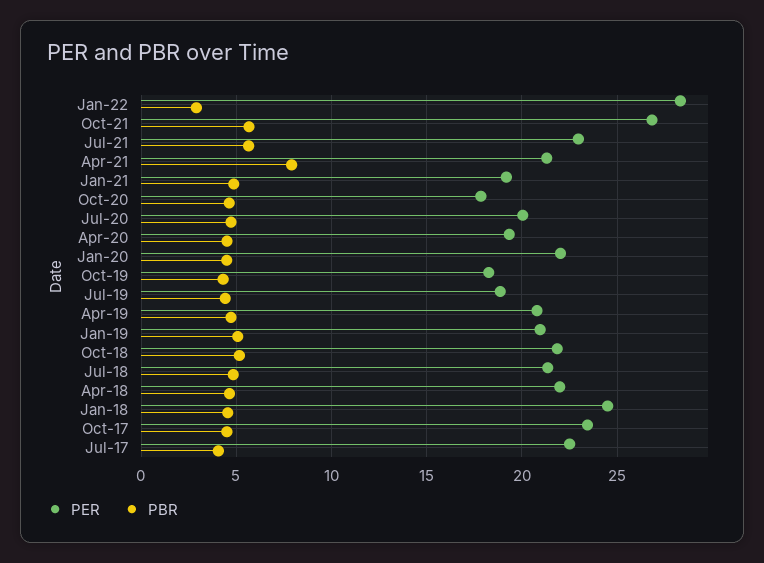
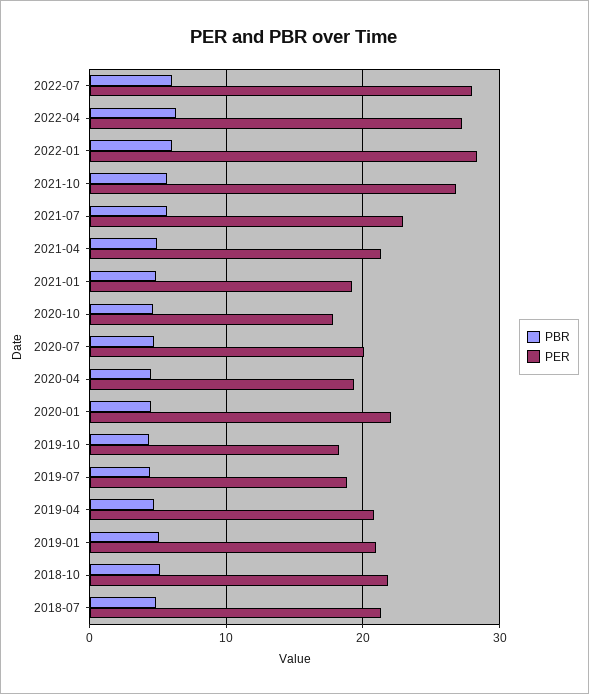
PBR, Jan-22: 3 -> 6
PBR, Apr-21: 8 -> 5
PER, Apr-18: 22 -> none
PBR, Apr-18: 4.5 -> none
PER, Jan-18: 24.5 -> none
PBR, Jan-18: 4.5 -> none
PER, Oct-17: 23.5 -> none
PBR, Oct-17: 4.5 -> none
PER, Jul-17: 22.5 -> none
PBR, Jul-17: 4 -> none
PBR, 2022-07: none -> 6
PER, 2022-07: none -> 28
PBR, 2022-04: none -> 6
PER, 2022-04: none -> 27

